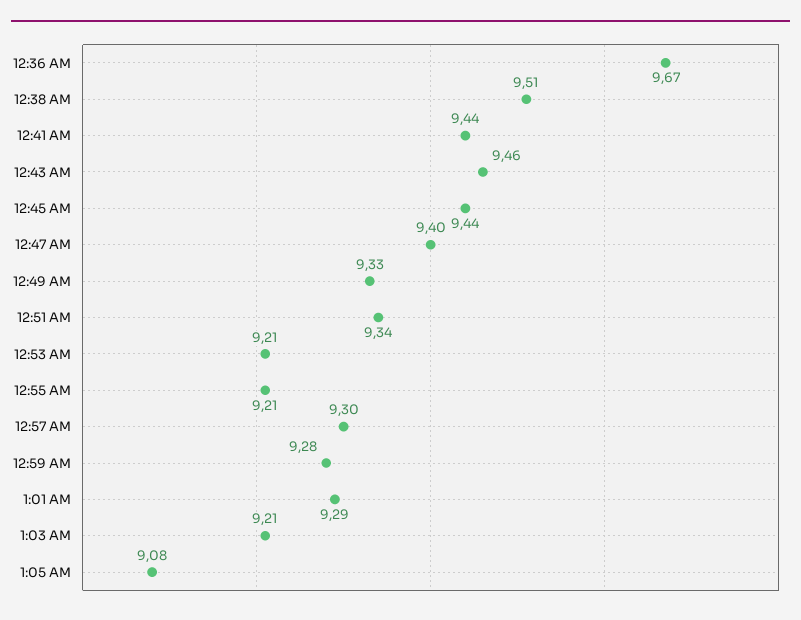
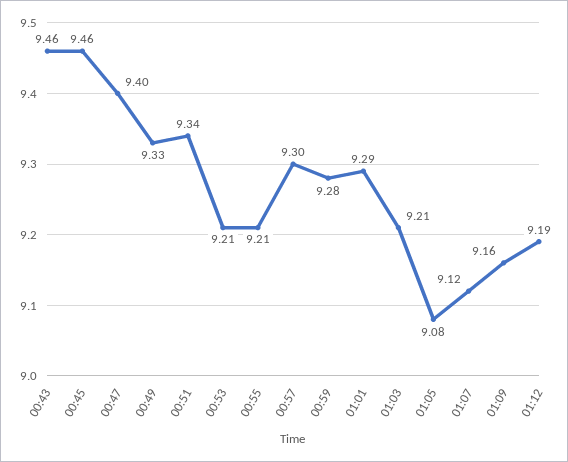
12:36 AM: 9.67 -> none
12:38 AM: 9.51 -> none
12:41 AM: 9.44 -> none
12:45 AM: 9.44 -> 9.46
01:07: none -> 9.12
01:09: none -> 9.16
01:12: none -> 9.19

